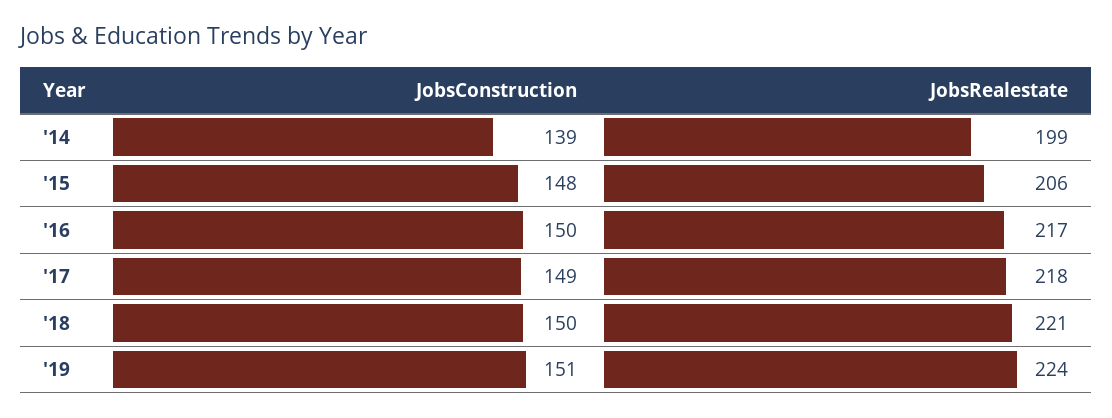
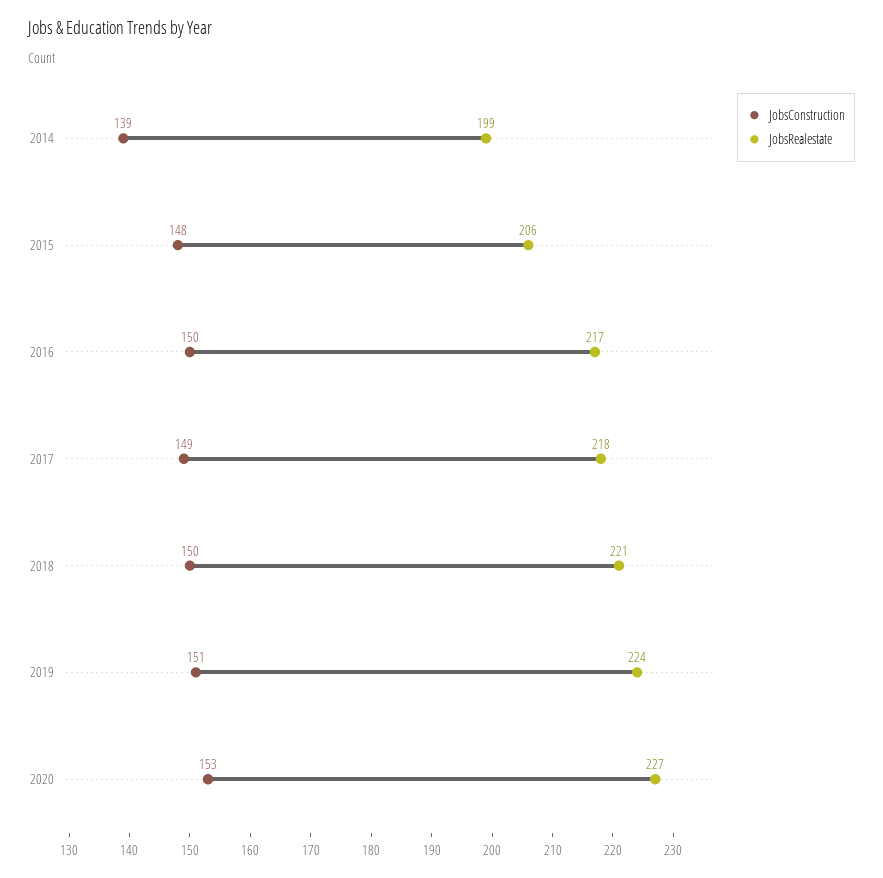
JobsConstruction, 2020: none -> 153
JobsRealestate, 2020: none -> 227

